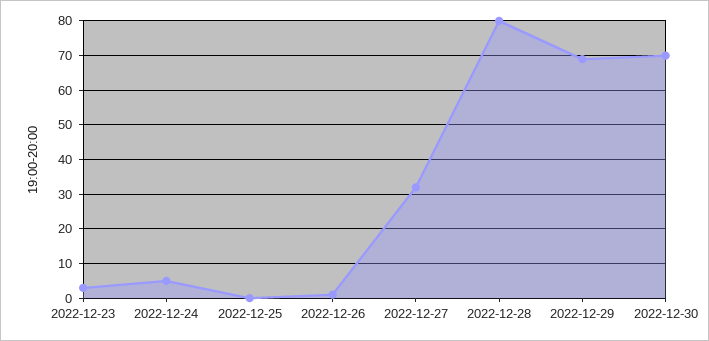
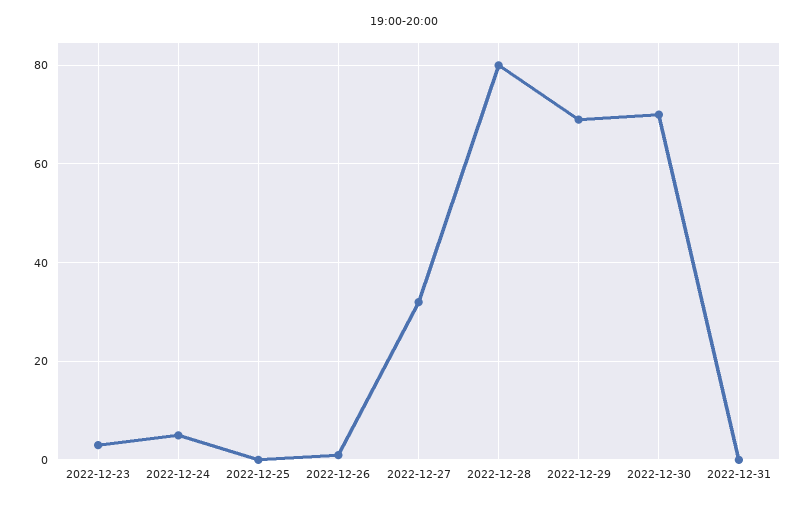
2022-12-31: none -> 0

